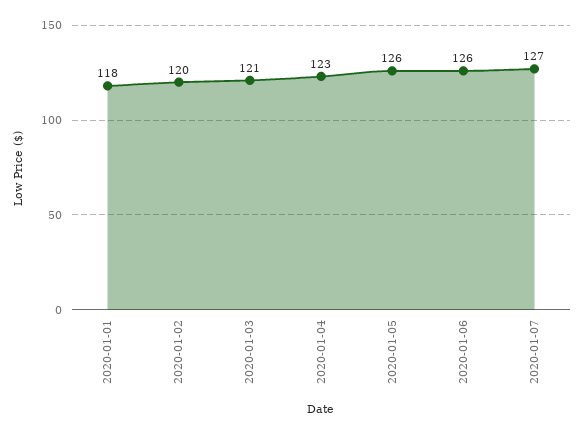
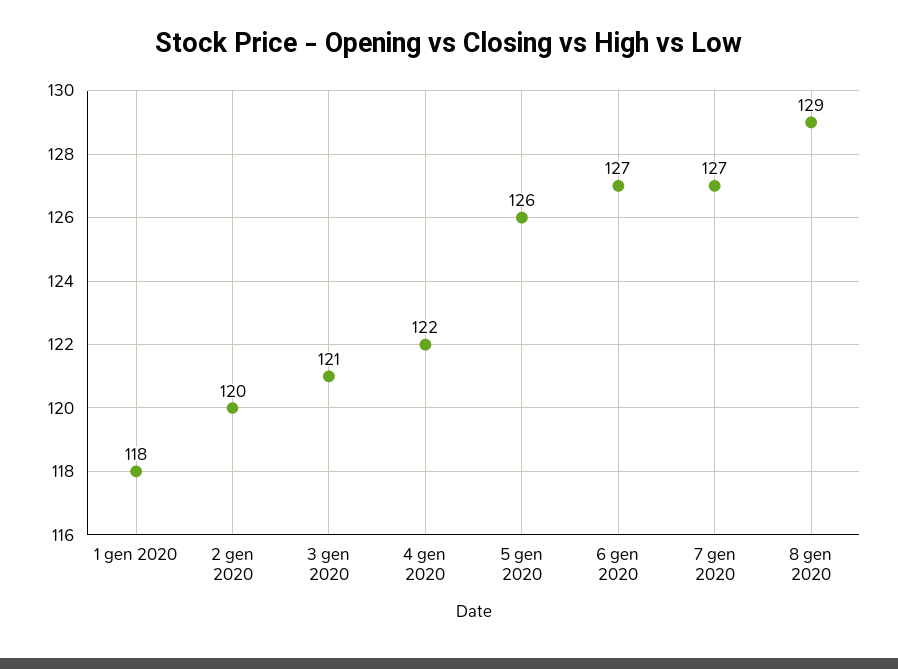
2020-01-04: 123 -> 122
2020-01-06: 126 -> 127
8 gen 2020: none -> 129

